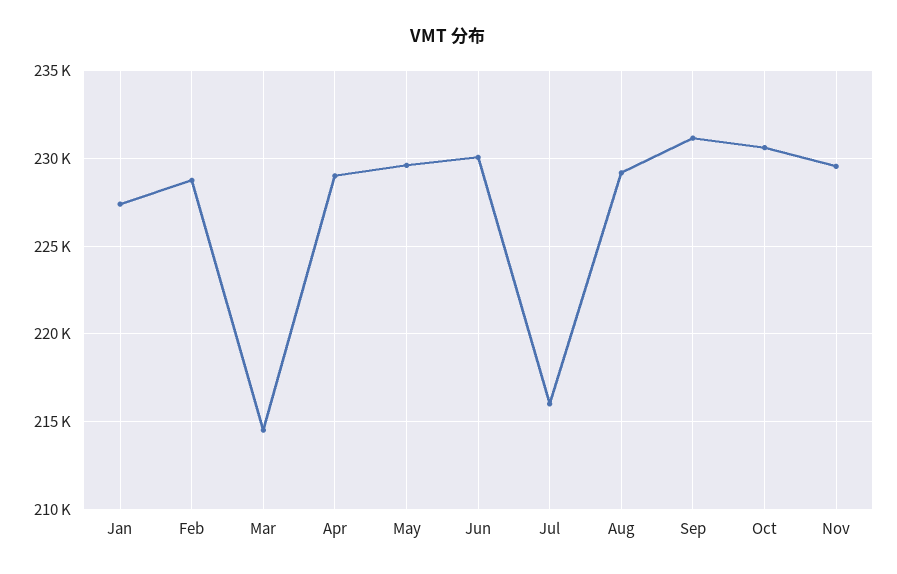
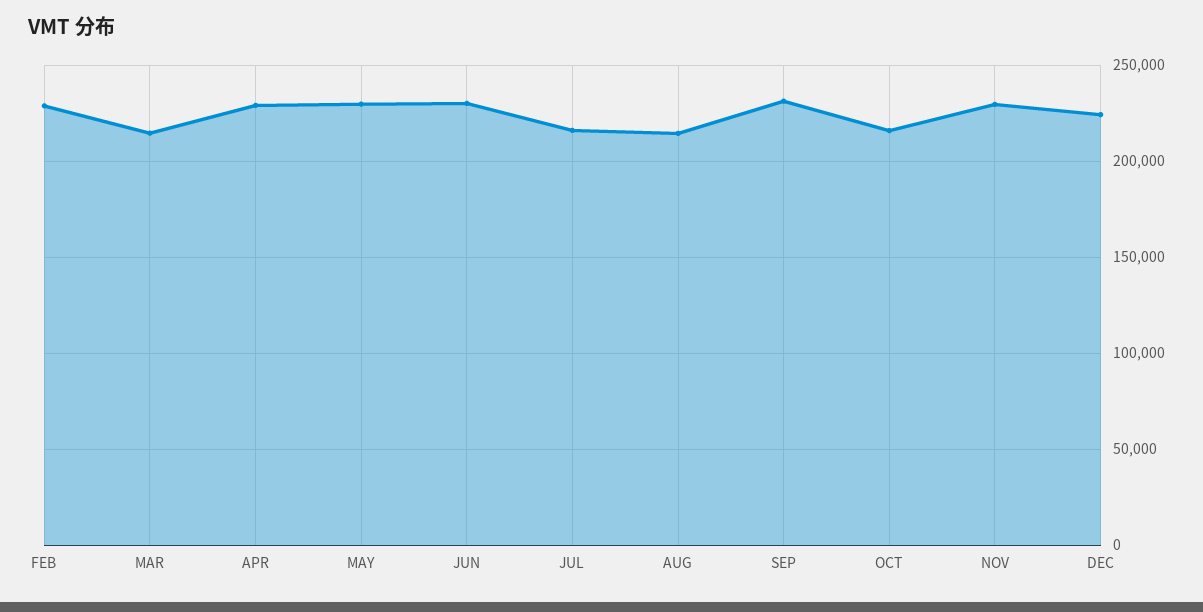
Jan: 227500 -> none
Aug: 229000 -> 215000
Oct: 230500 -> 215000
DEC: none -> 225000

